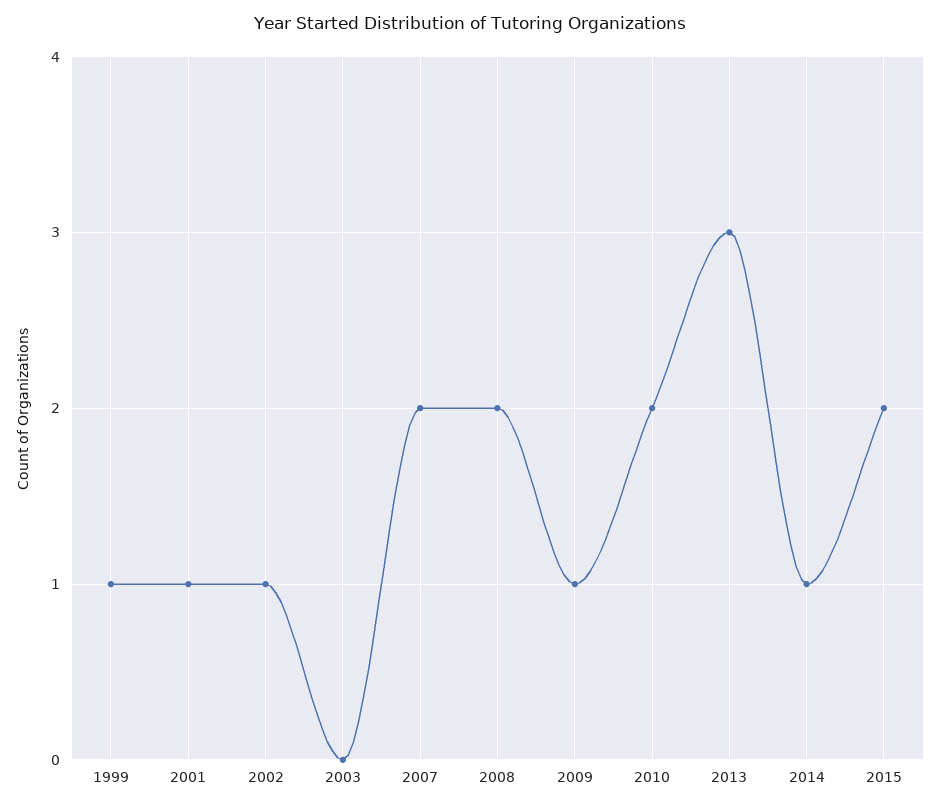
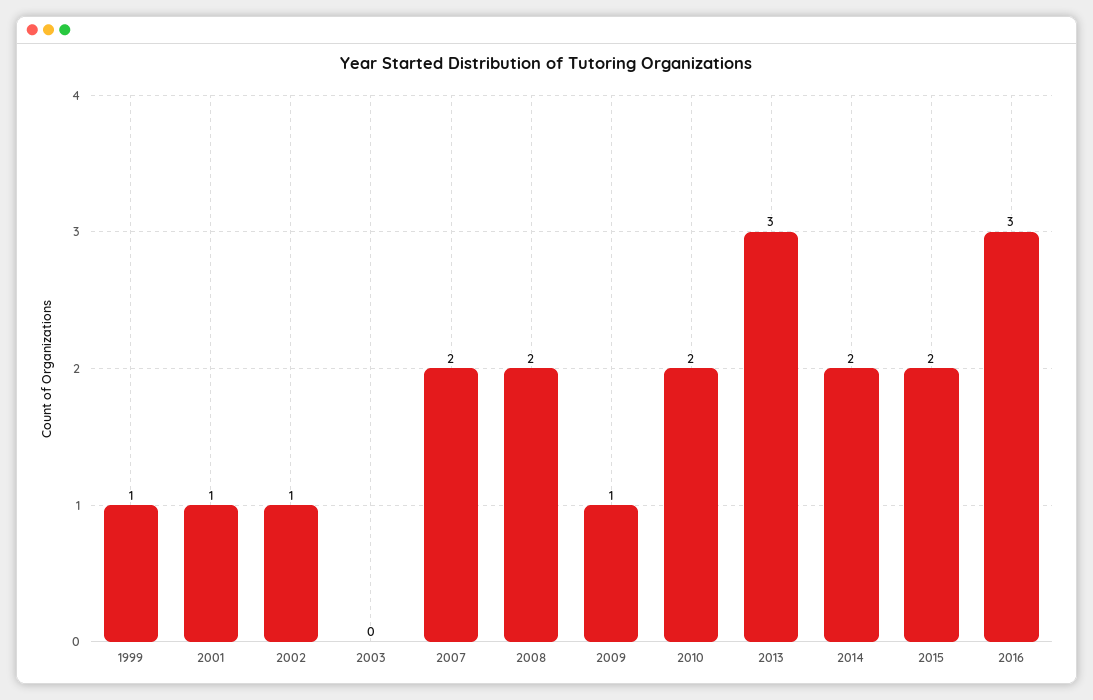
2014: 1 -> 2
2016: none -> 3

